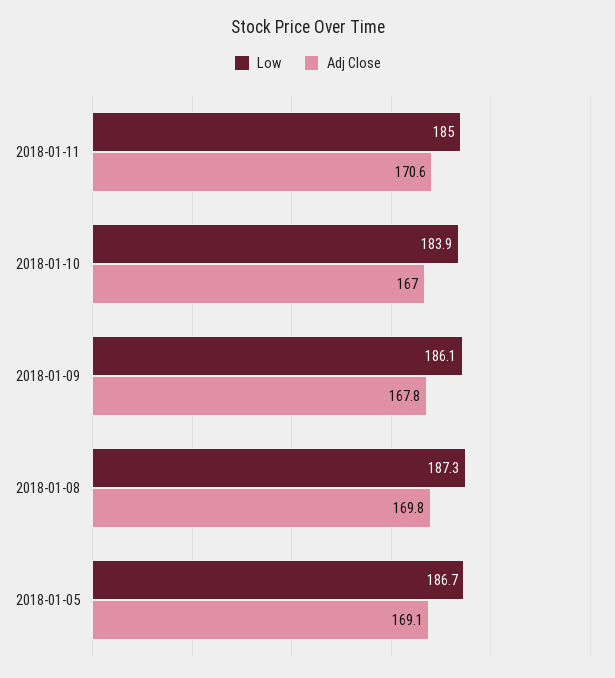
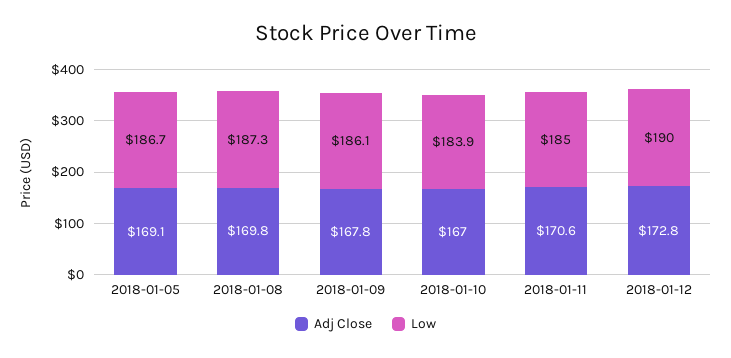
Adj Close, 2018-01-12: none -> 172.8
Low, 2018-01-12: none -> 190

